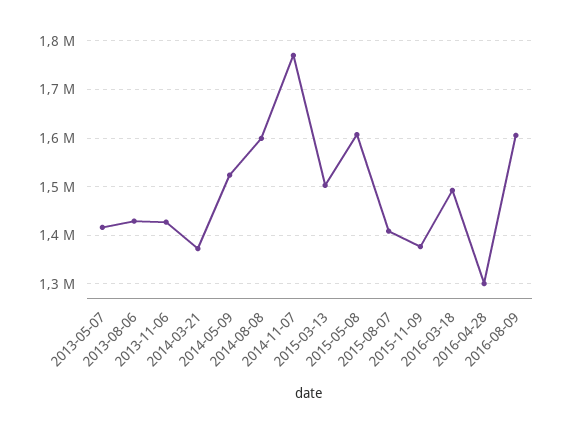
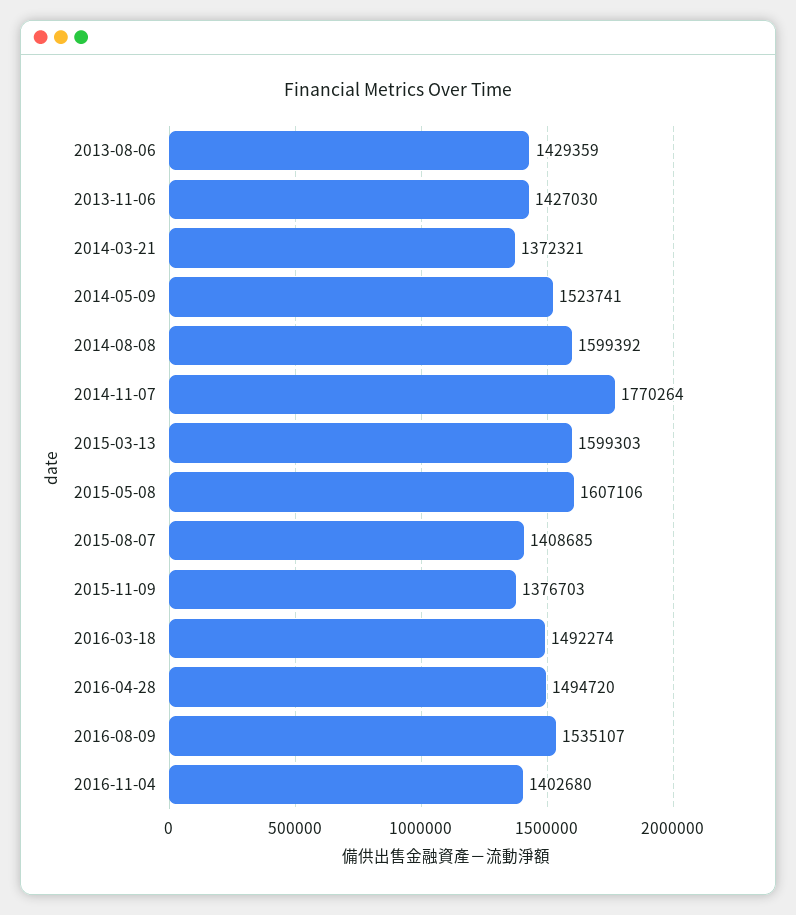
2013-05-07: 1420000 -> none
2015-03-13: 1500000 -> 1599303
2016-04-28: 1300000 -> 1494720
2016-08-09: 1600000 -> 1535107
2016-11-04: none -> 1402680

